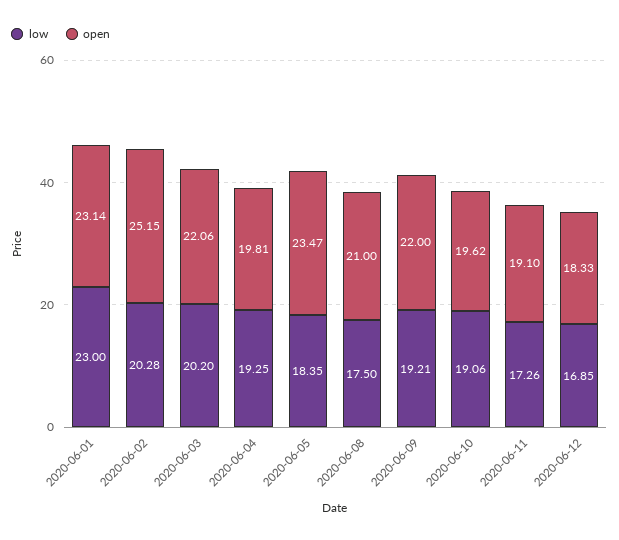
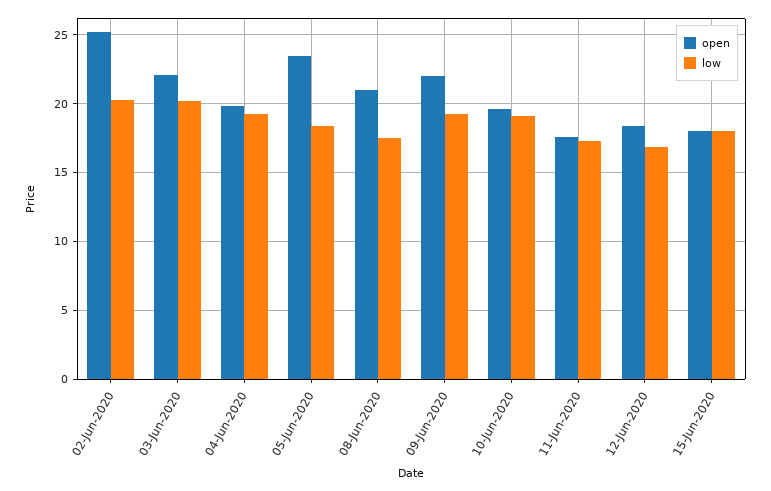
low, 2020-06-01: 23 -> none
open, 2020-06-01: 23.14 -> none
open, 2020-06-11: 19.1 -> 17.5
open, 15-Jun-2020: none -> 18
low, 15-Jun-2020: none -> 18

